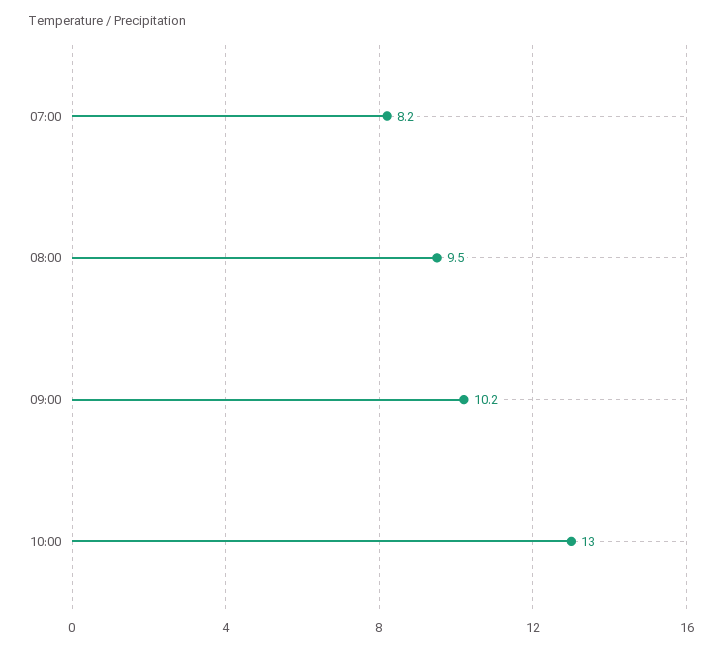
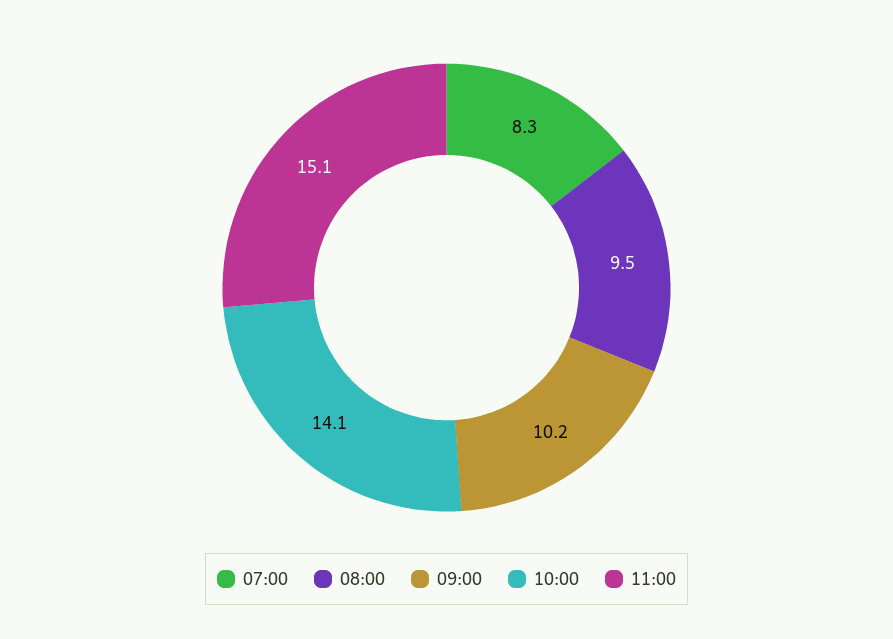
07:00: 8.2 -> 8.3
10:00: 13 -> 14.1
11:00: none -> 15.1

